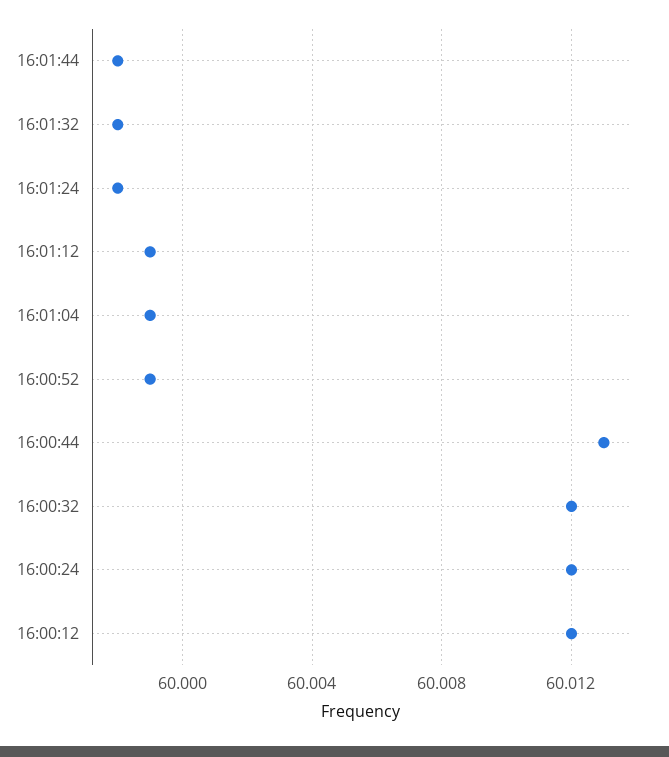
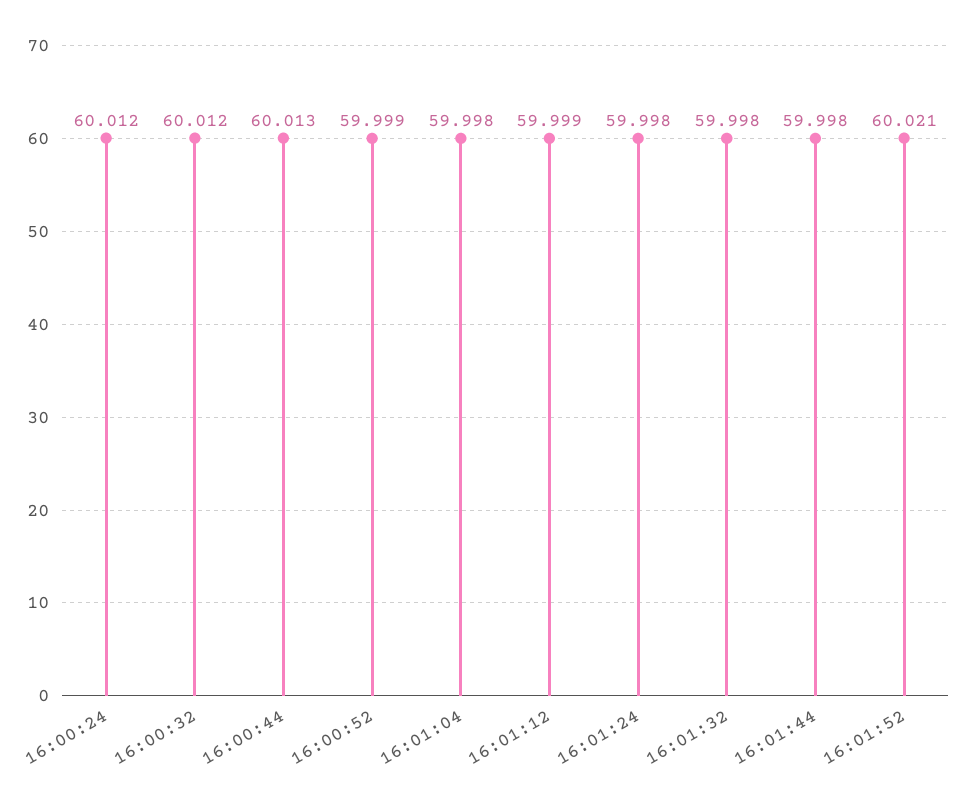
16:01:04: 59.999 -> 59.998
16:00:12: 60.012 -> none
16:01:52: none -> 60.021

